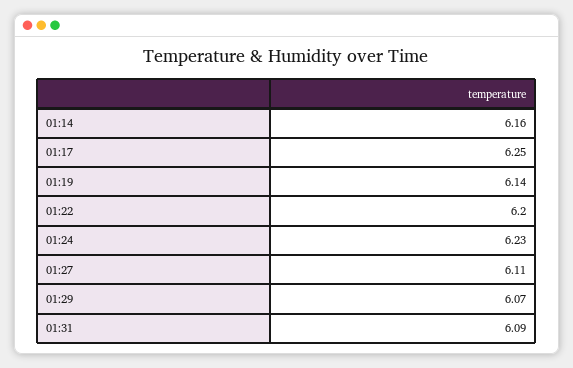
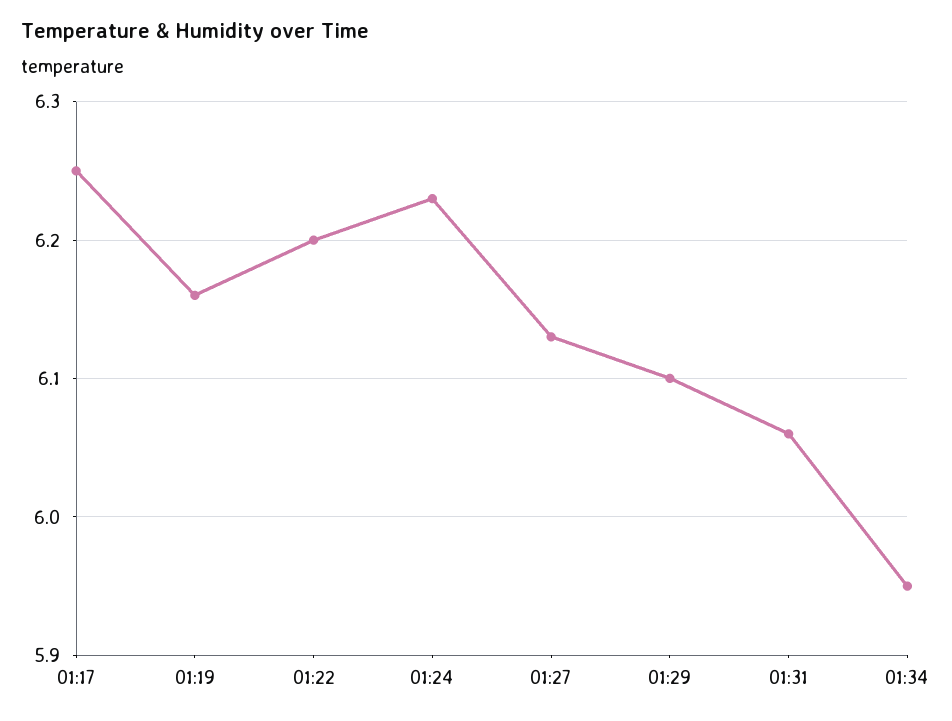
01:14: 6.16 -> none
01:19: 6.14 -> 6.16
01:27: 6.11 -> 6.13
01:29: 6.07 -> 6.1
01:31: 6.09 -> 6.06
01:34: none -> 5.95

